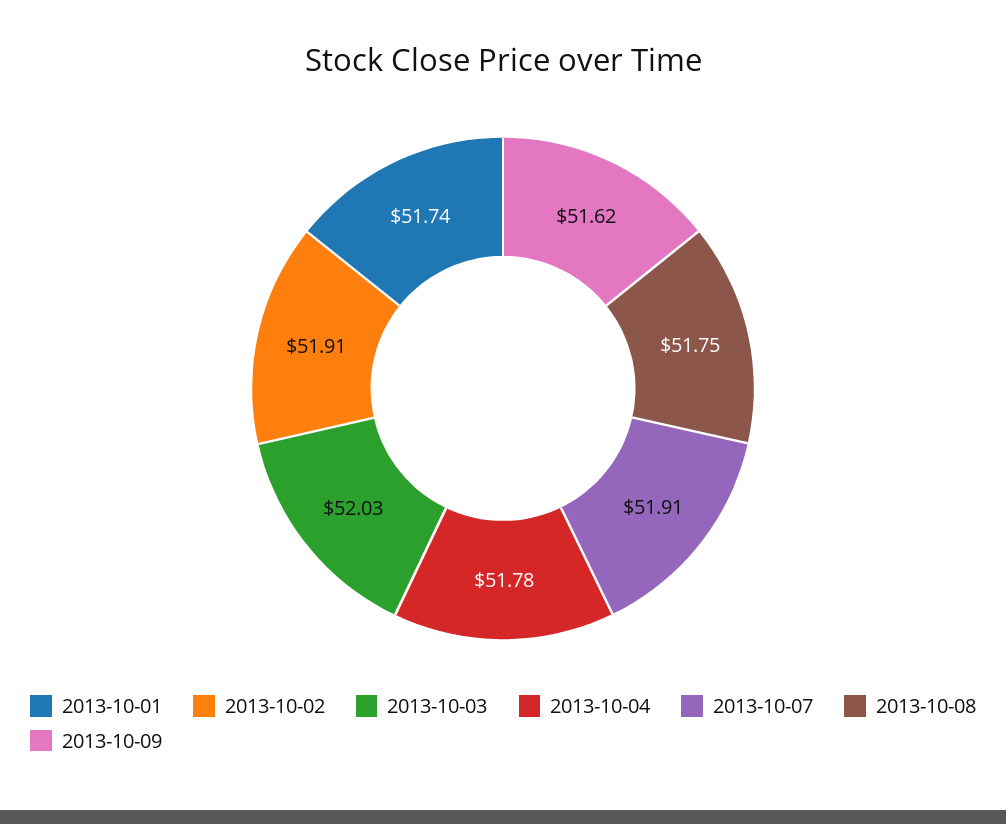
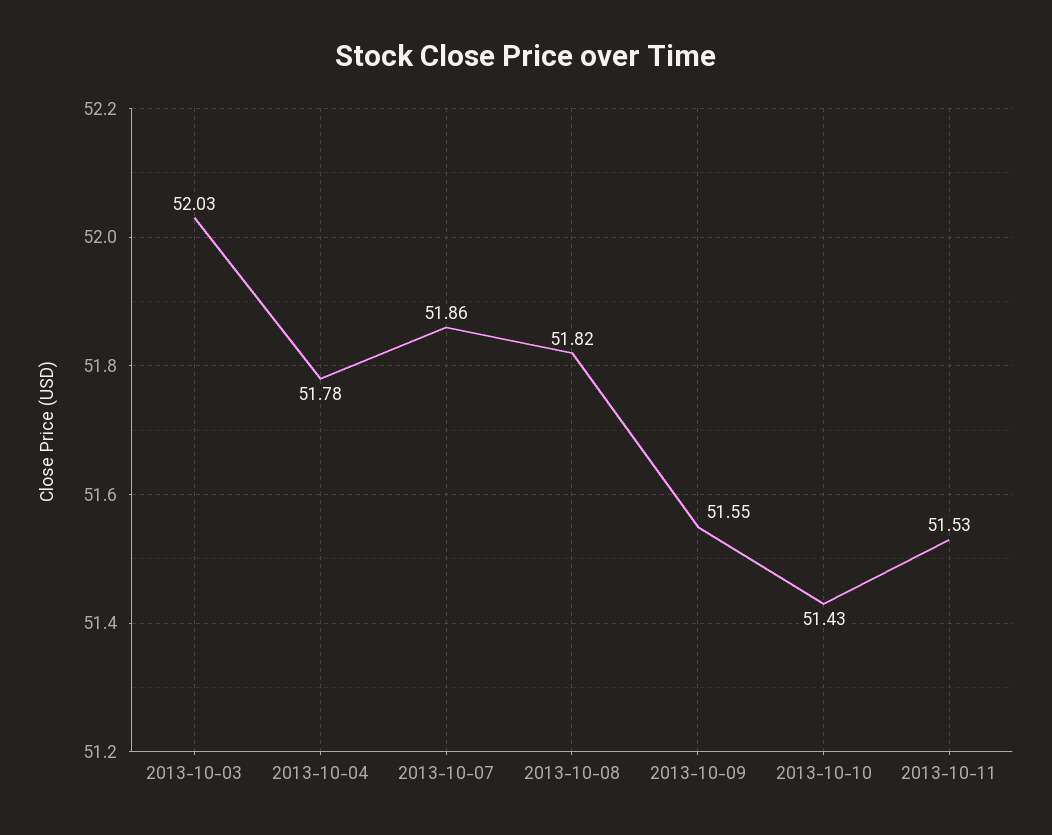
2013-10-01: 51.74 -> none
2013-10-02: 51.91 -> none
2013-10-07: 51.91 -> 51.86
2013-10-08: 51.75 -> 51.82
2013-10-09: 51.62 -> 51.55
2013-10-10: none -> 51.43
2013-10-11: none -> 51.53

